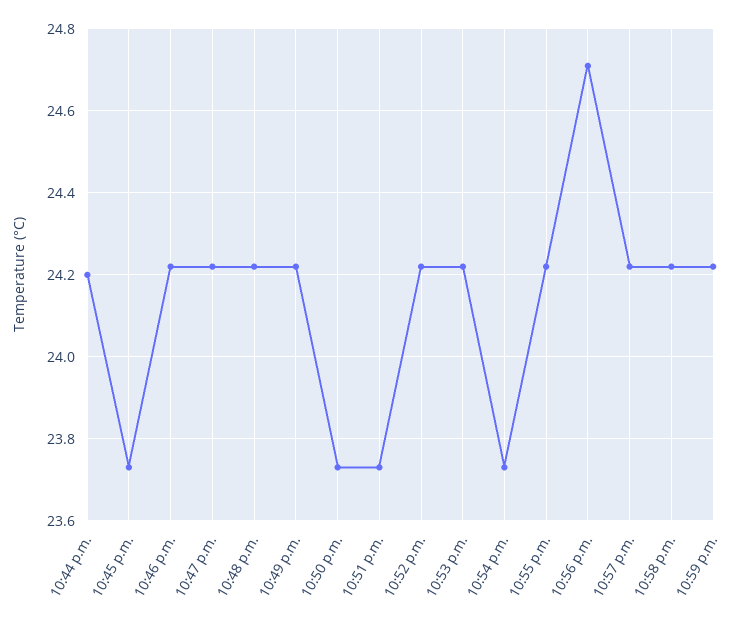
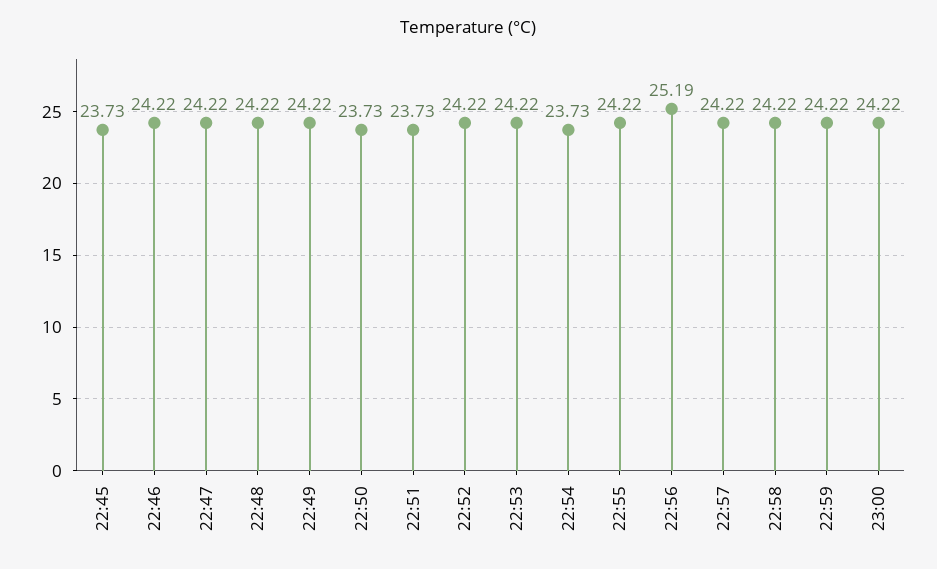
10:44 p.m.: 24.2 -> none
10:56 p.m.: 24.7 -> 25.19
23:00: none -> 24.22

